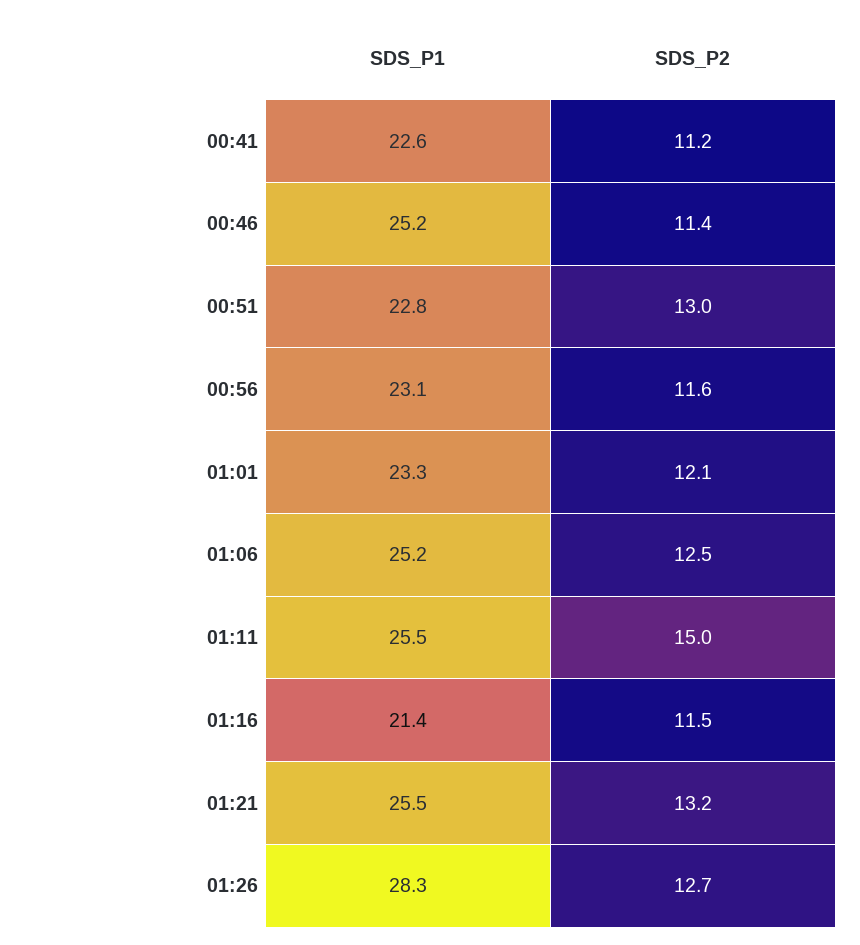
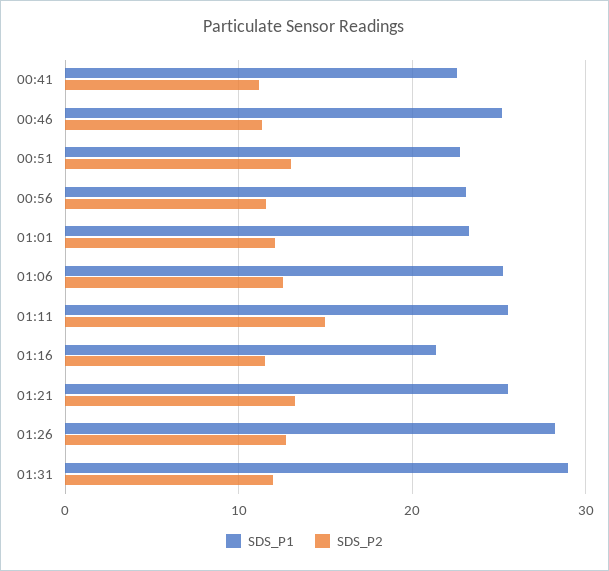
SDS_P1, 01:31: none -> 29
SDS_P2, 01:31: none -> 12

